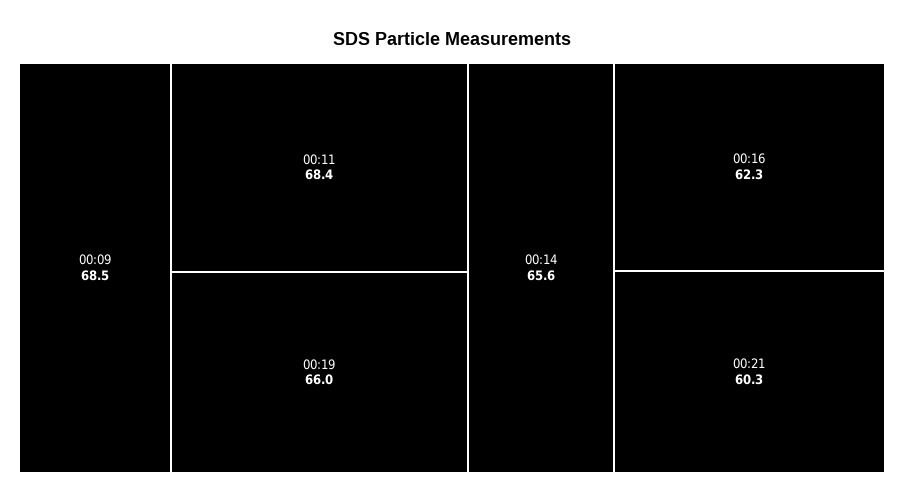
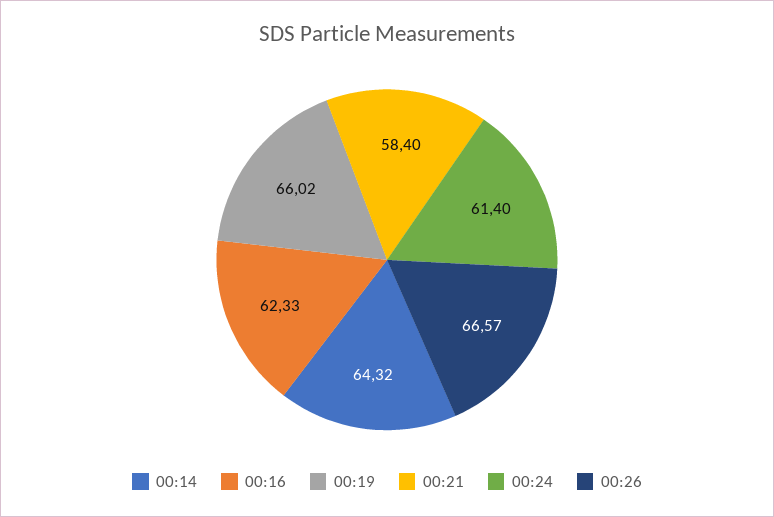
00:09: 68.5 -> none
00:11: 68.4 -> none
00:14: 65.6 -> 64.32
00:21: 60.3 -> 58.4
00:24: none -> 61.4
00:26: none -> 66.57

